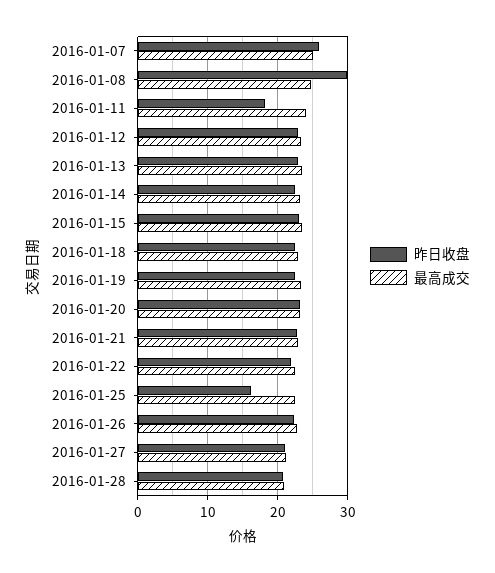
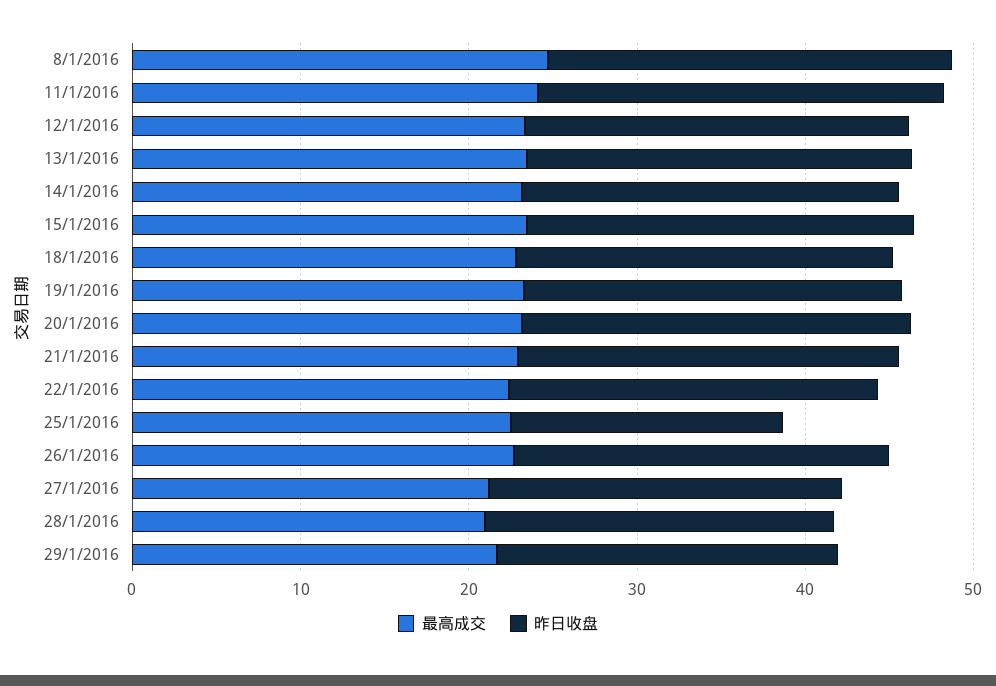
昨日收盘, 2016-01-07: 26 -> none
最高成交, 2016-01-07: 25 -> none
昨日收盘, 2016-01-08: 30 -> 24
昨日收盘, 2016-01-11: 18 -> 24
最高成交, 29/1/2016: none -> 22
昨日收盘, 29/1/2016: none -> 20

